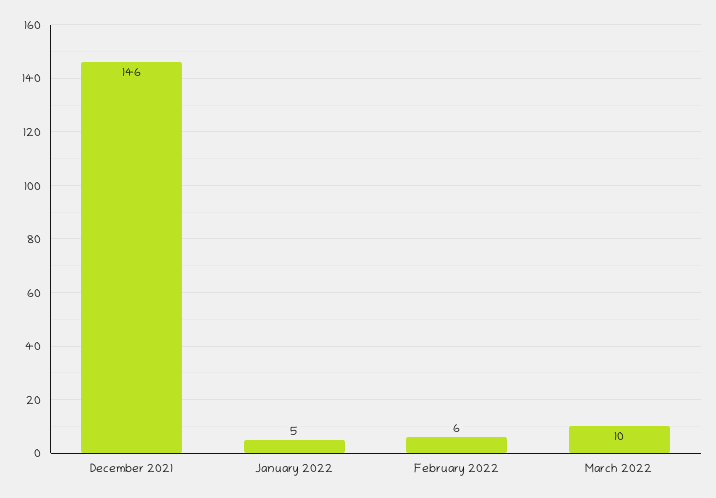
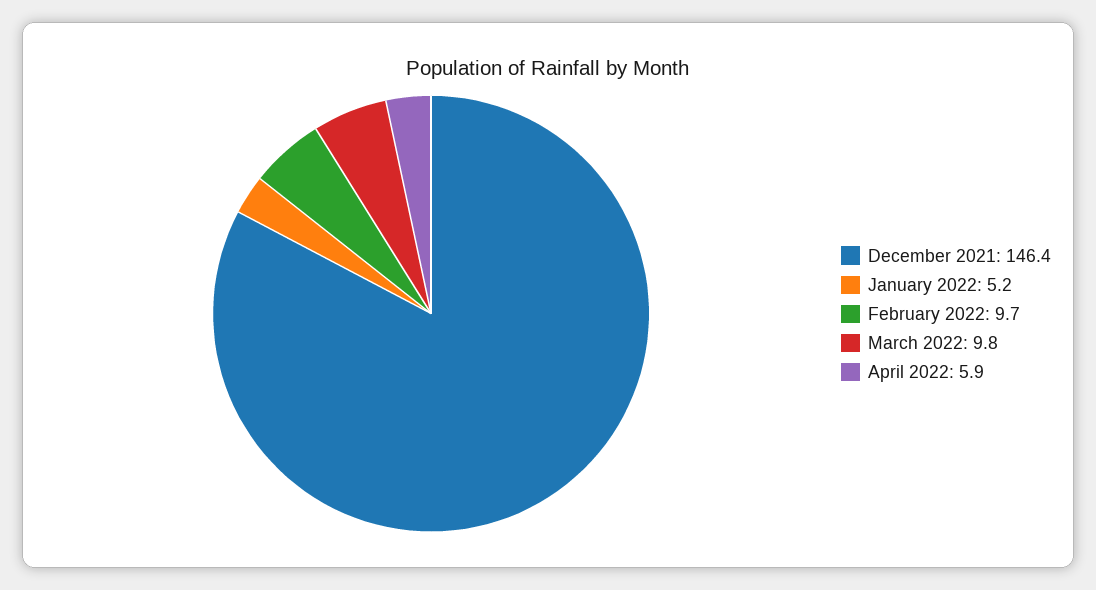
February 2022: 6 -> 9.7
April 2022: none -> 5.9

